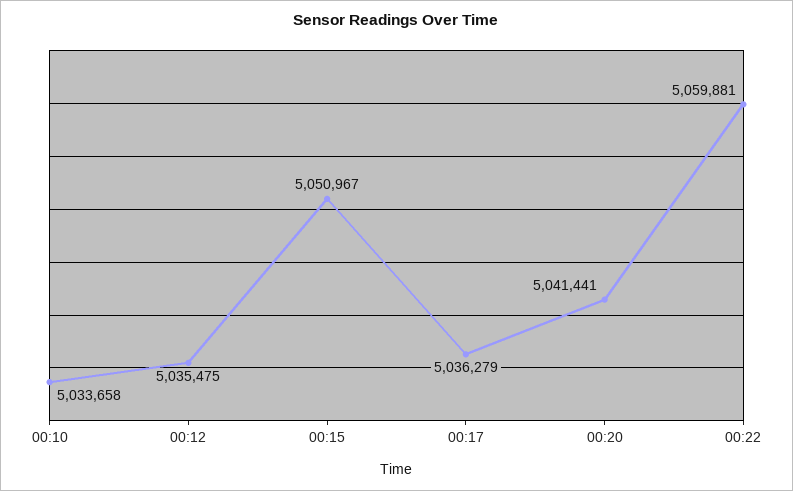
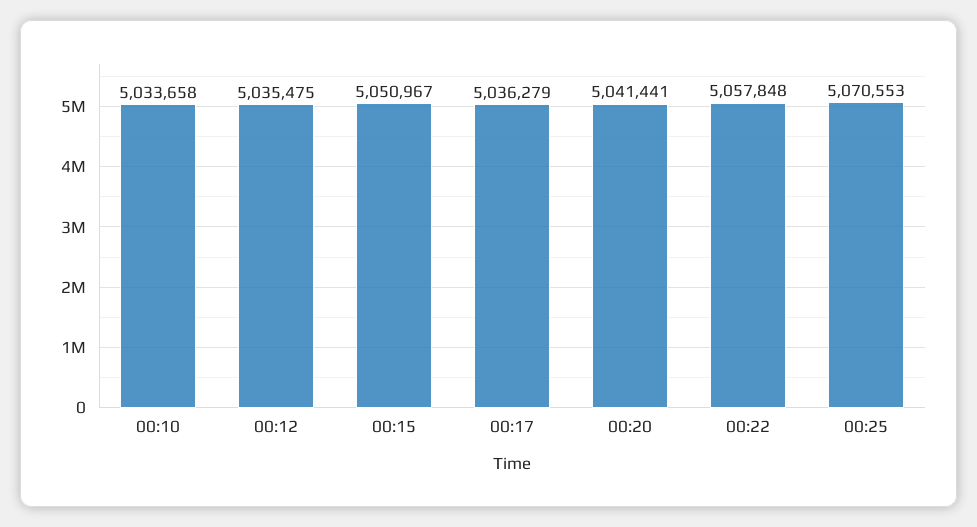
00:22: 5059881 -> 5057848
00:25: none -> 5070553

